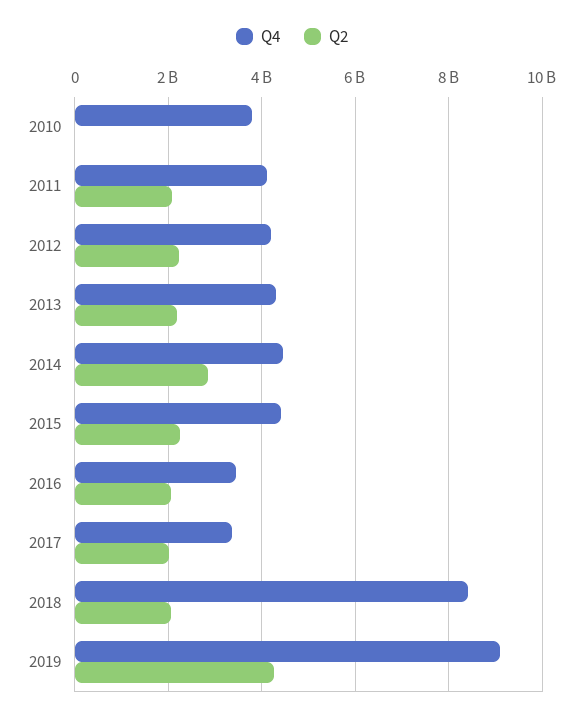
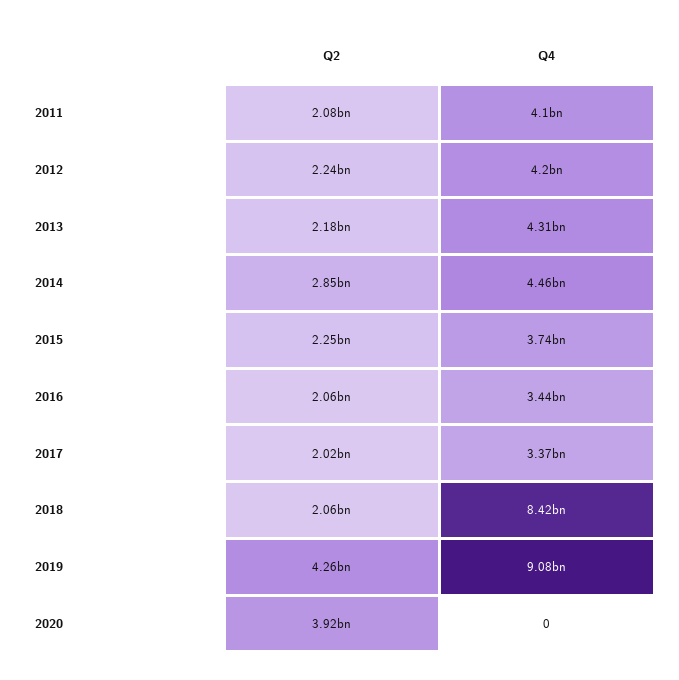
Q4, 2010: 3800000000 -> none
Q2, 2010: 0 -> none
Q4, 2015: 4400000000 -> 3740000000
Q2, 2020: none -> 3920000000
Q4, 2020: none -> 0

